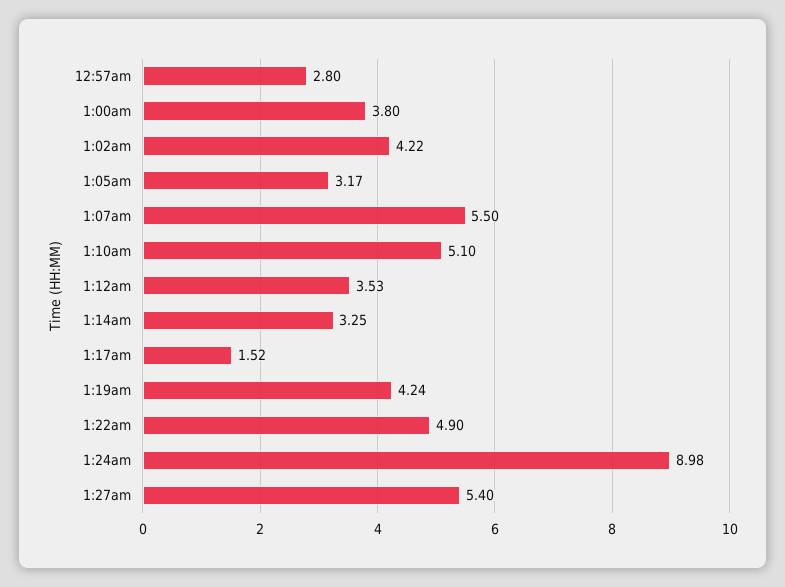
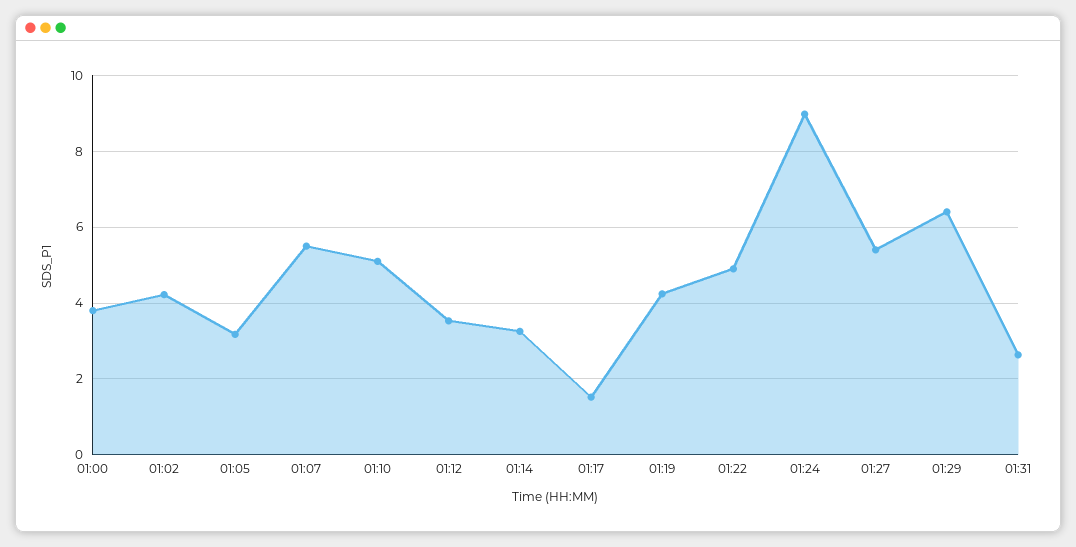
12:57am: 2.8 -> none
01:29: none -> 6.4
01:31: none -> 2.6

